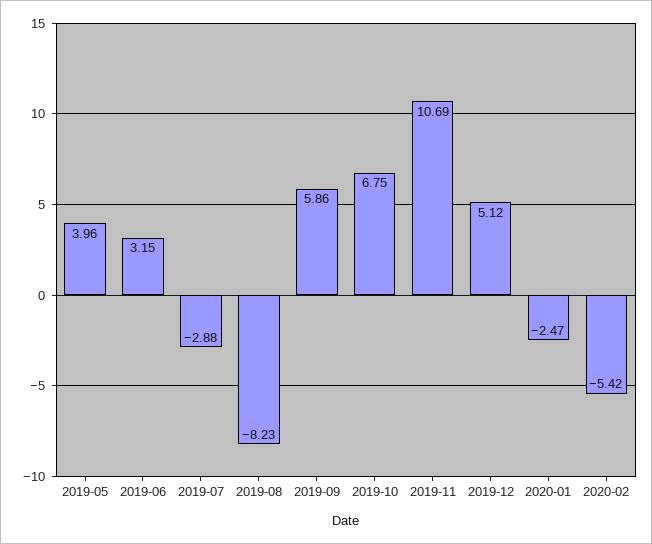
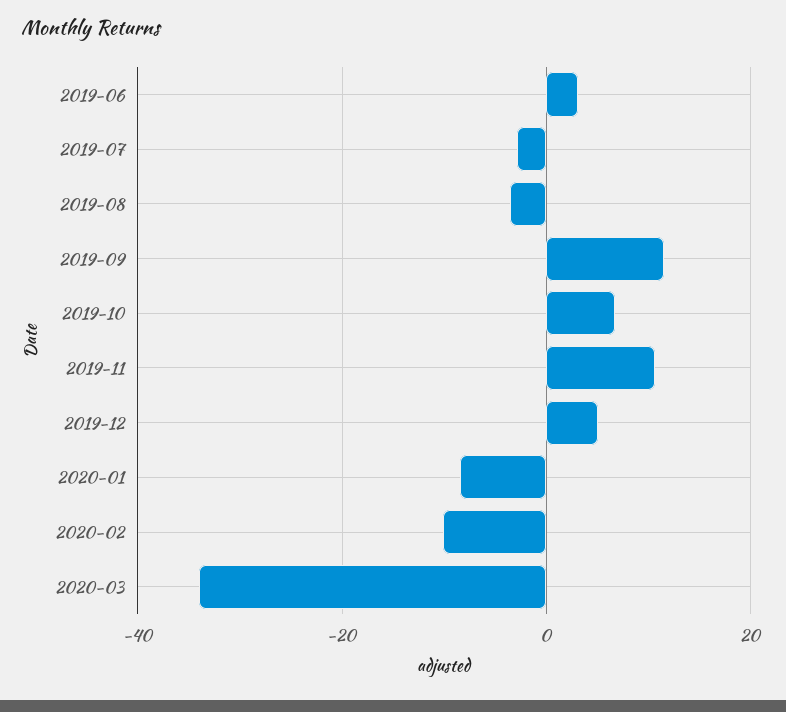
2019-05: 3.96 -> none
2019-08: -8.23 -> -4
2019-09: 5.86 -> 12
2020-01: -2.47 -> -8
2020-02: -5.42 -> -10
2020-03: none -> -34

